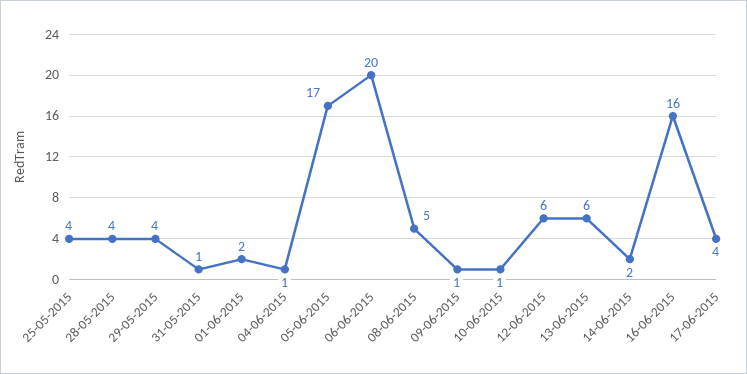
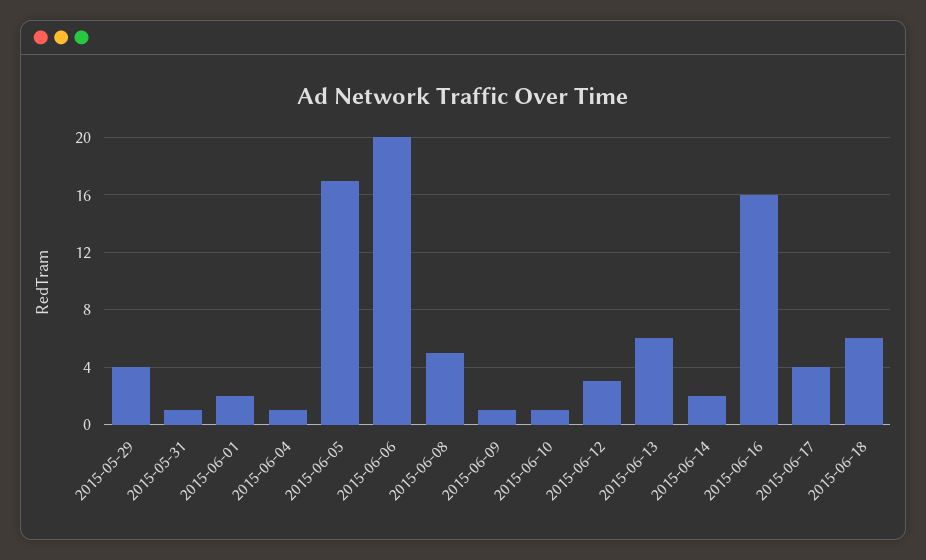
25-05-2015: 4 -> none
28-05-2015: 4 -> none
12-06-2015: 6 -> 3
2015-06-18: none -> 6

